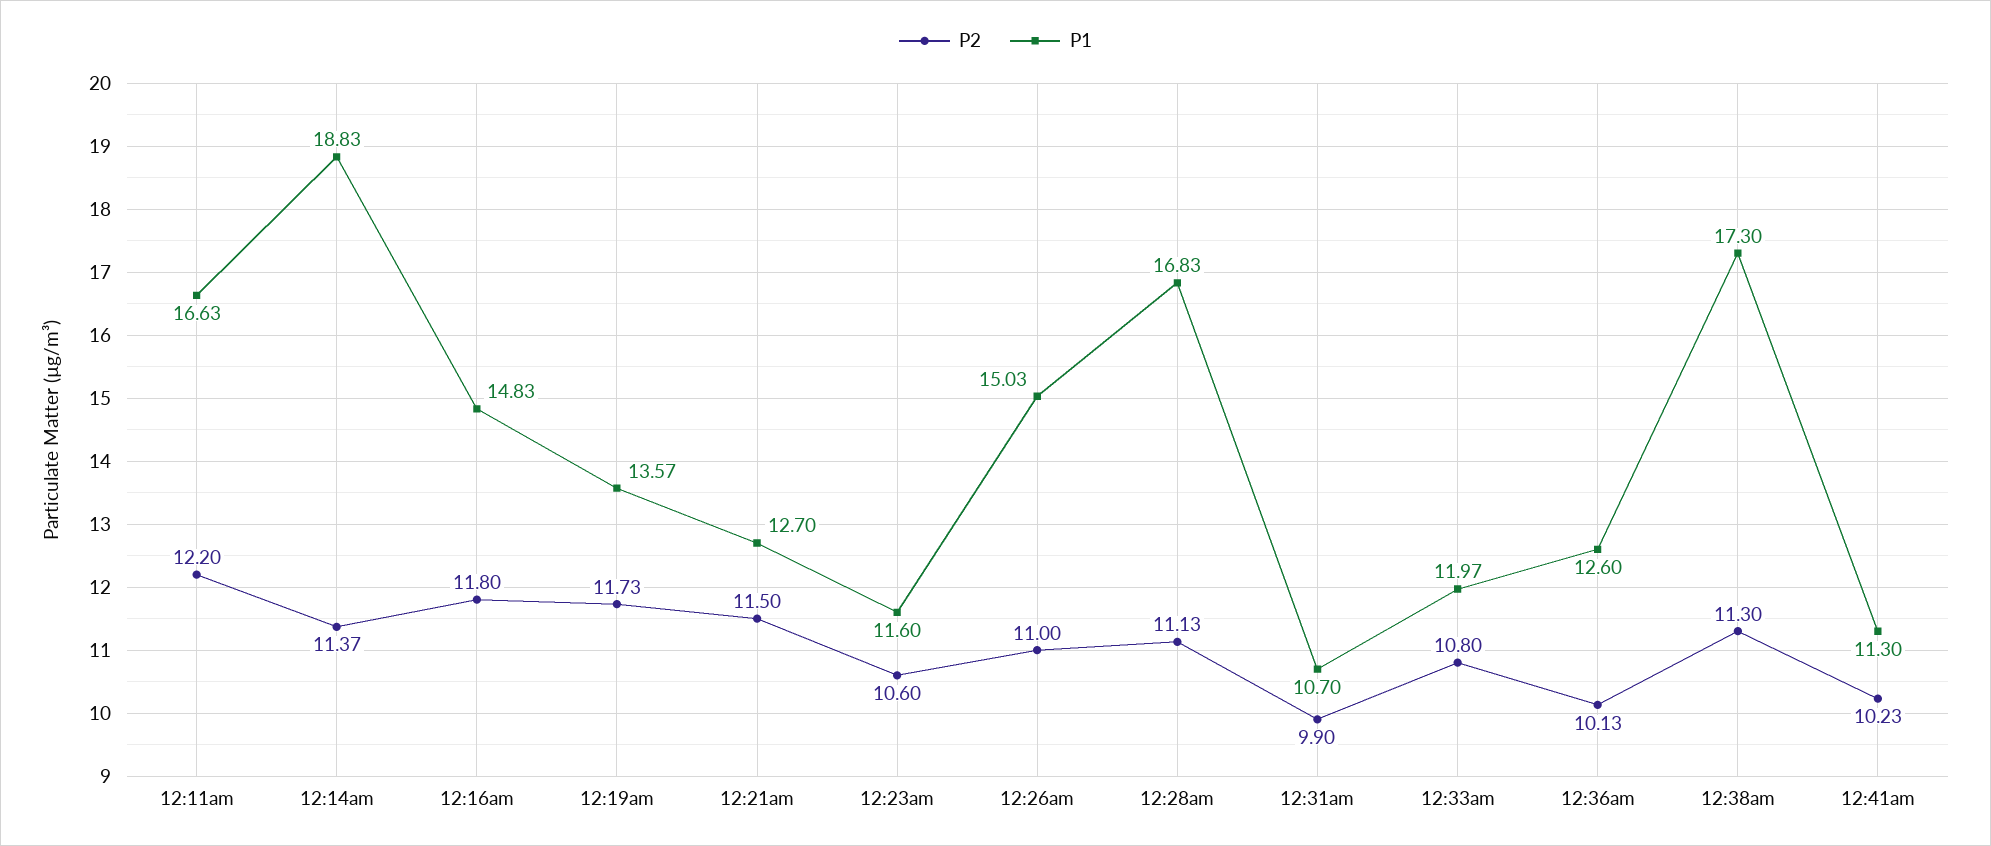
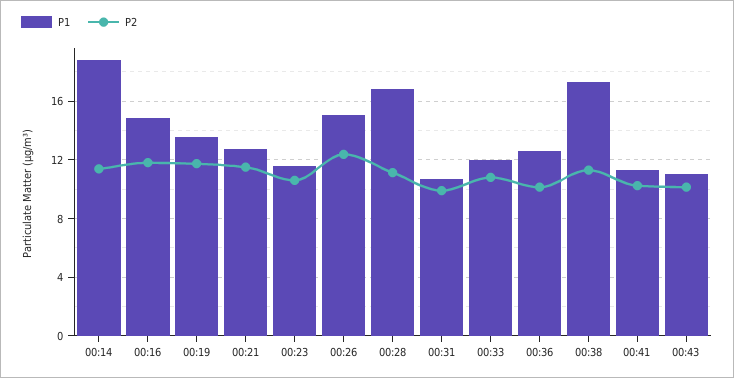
P2, 12:11am: 12.2 -> none
P1, 12:11am: 16.63 -> none
P2, 12:26am: 11 -> 12.5
P1, 00:43: none -> 11
P2, 00:43: none -> 10

